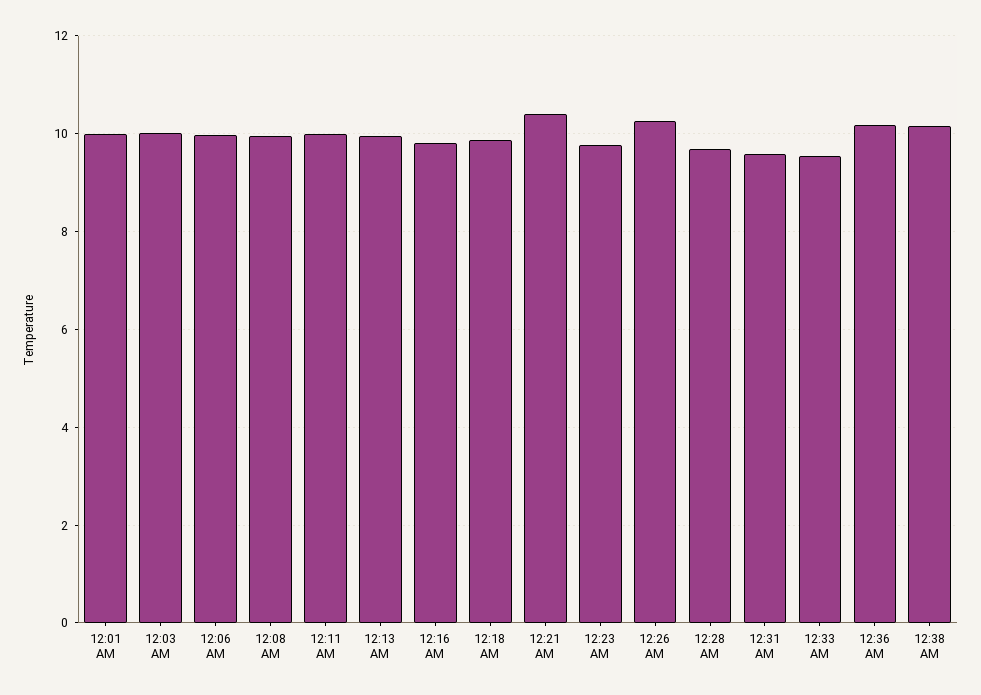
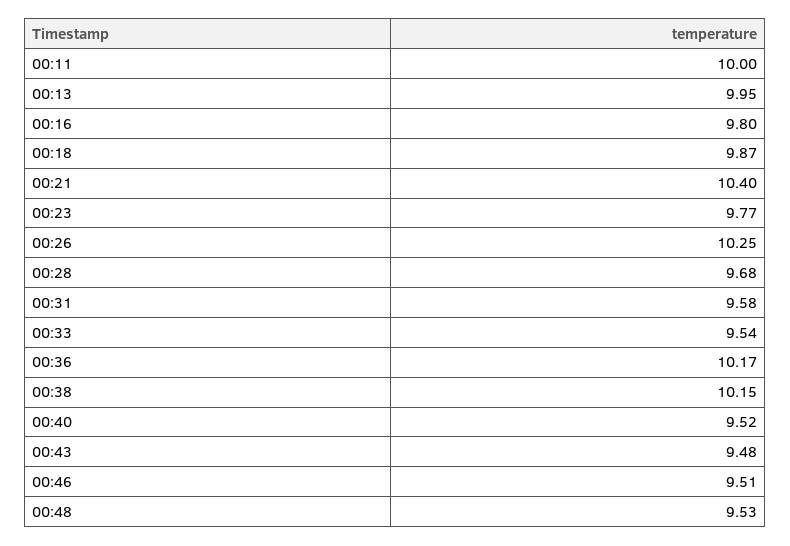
12:01 AM: 10 -> none
12:03 AM: 10 -> none
12:06 AM: 10 -> none
12:08 AM: 10 -> none
00:40: none -> 9.52
00:43: none -> 9.48
00:46: none -> 9.51
00:48: none -> 9.53

